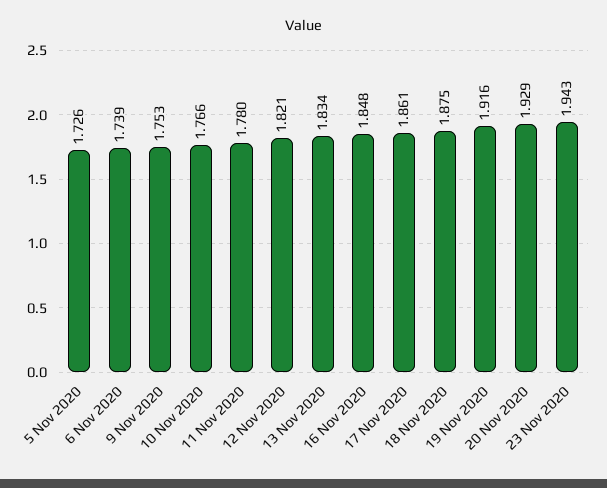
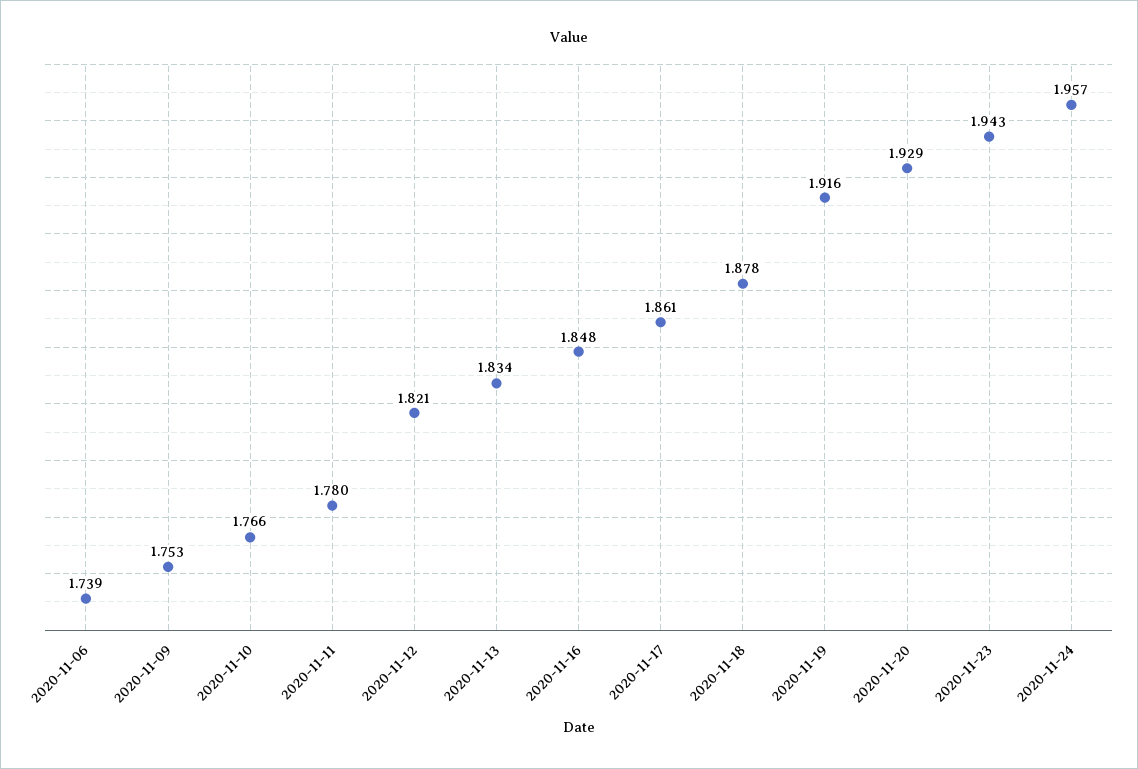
5 Nov 2020: 1.726 -> none
18 Nov 2020: 1.875 -> 1.878
2020-11-24: none -> 1.957

